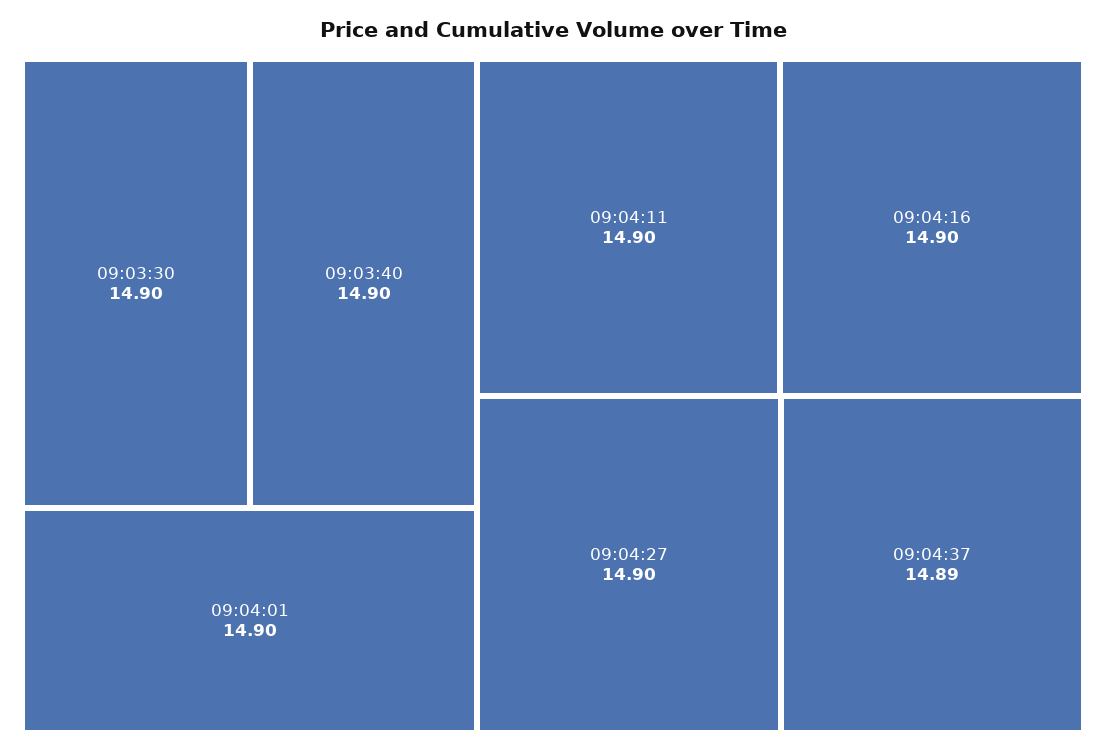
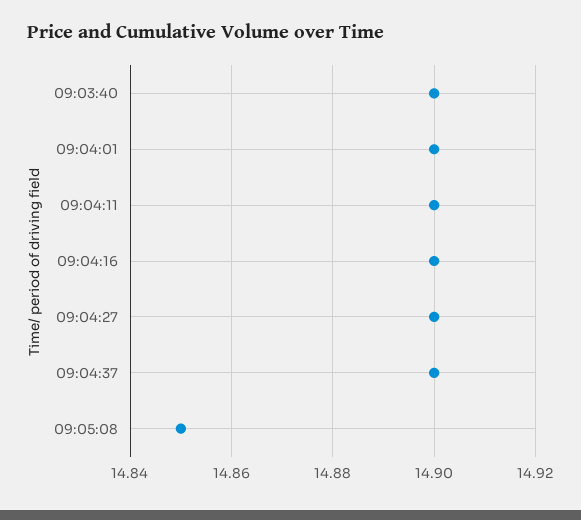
09:03:30: 14.9 -> none
09:04:37: 14.89 -> 14.9
09:05:08: none -> 14.85

